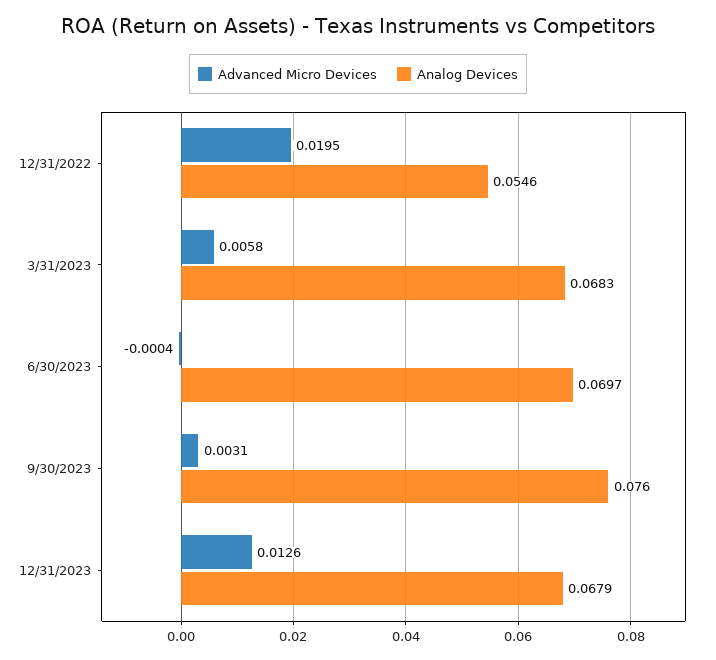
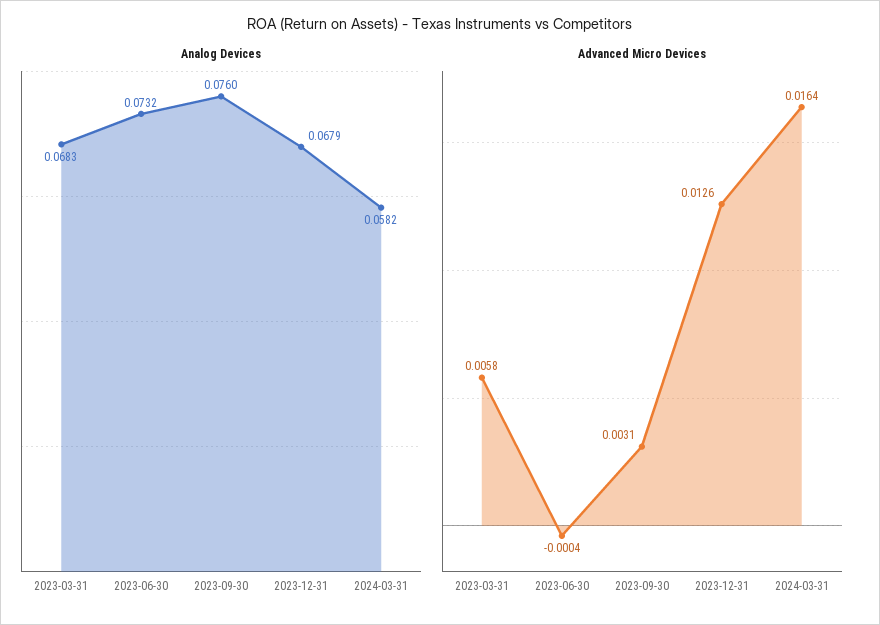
Advanced Micro Devices, 12/31/2022: 0.0195 -> none
Analog Devices, 12/31/2022: 0.0546 -> none
Analog Devices, 6/30/2023: 0.0697 -> 0.0732
Analog Devices, 2024-03-31: none -> 0.0582
Advanced Micro Devices, 2024-03-31: none -> 0.0164

